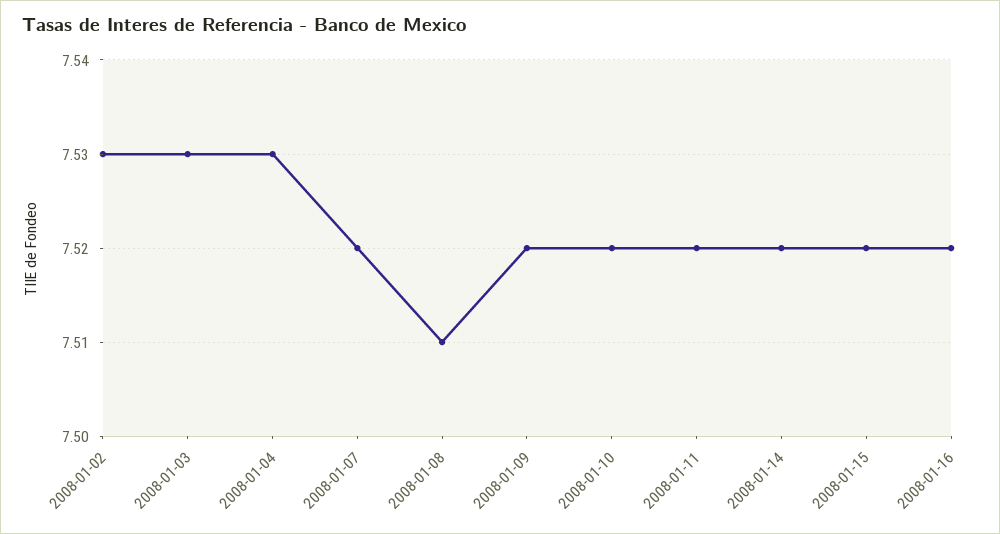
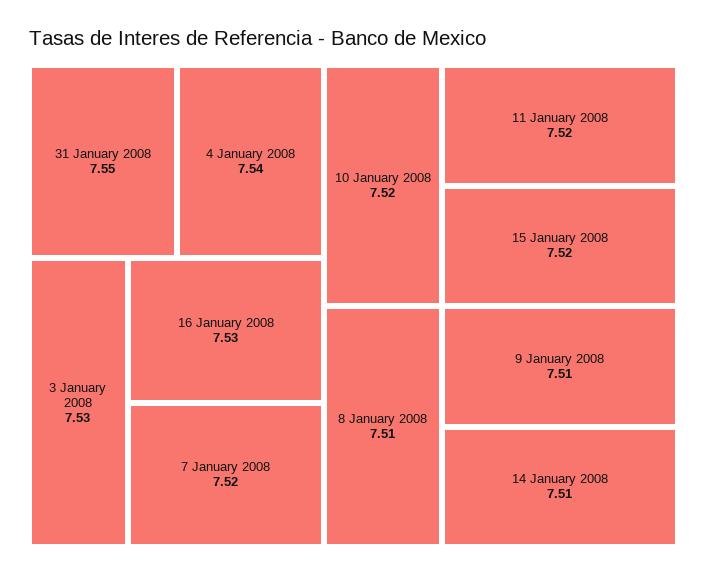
2008-01-02: 7.53 -> none
2008-01-04: 7.53 -> 7.54
2008-01-09: 7.52 -> 7.51
2008-01-14: 7.52 -> 7.51
2008-01-16: 7.52 -> 7.53
31 January 2008: none -> 7.55

